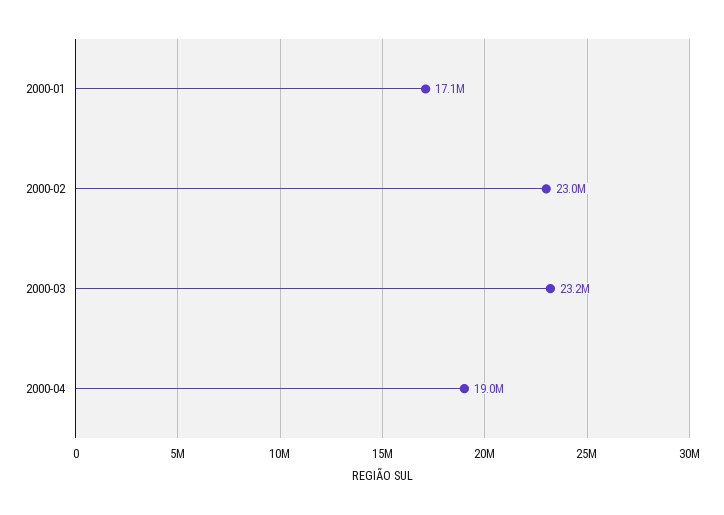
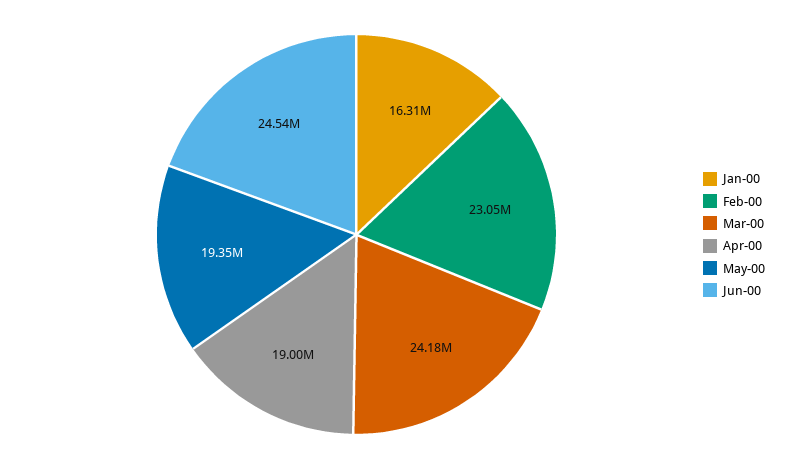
2000-01: 17100000 -> 16310000
2000-03: 23200000 -> 24180000
May-00: none -> 19350000
Jun-00: none -> 24540000

